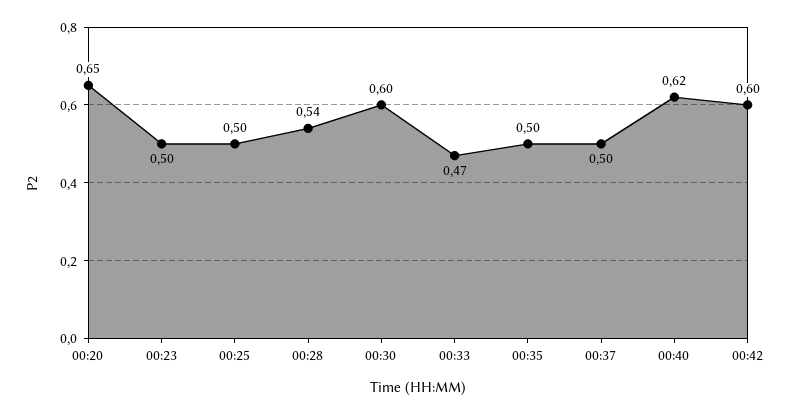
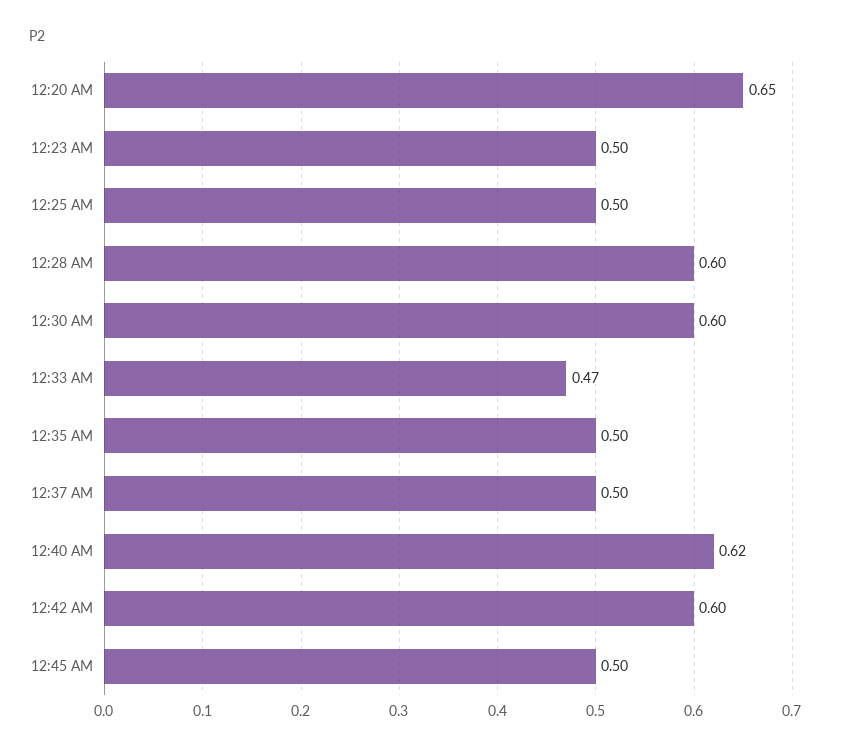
00:28: 0.54 -> 0.6
12:45 AM: none -> 0.5

